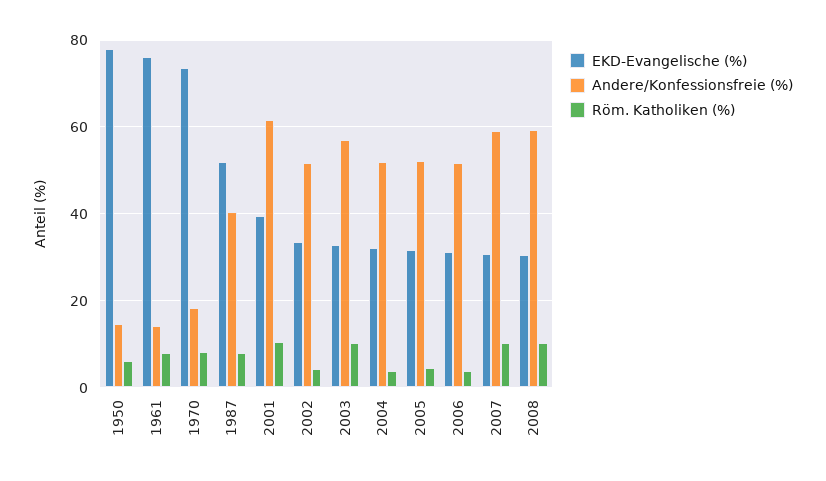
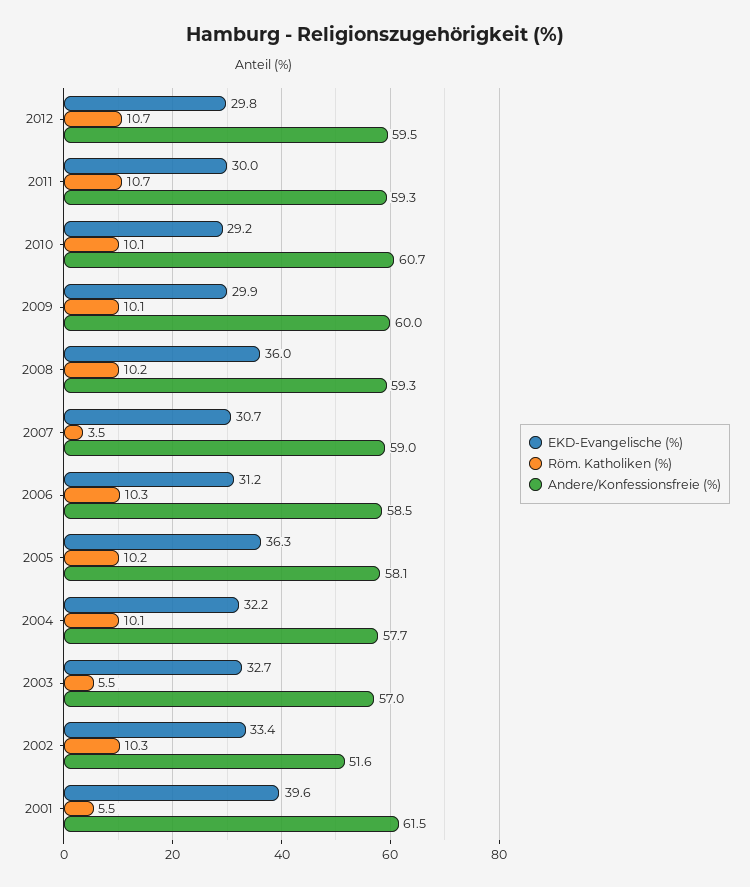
EKD-Evangelische (%), 1950: 78 -> none
Andere/Konfessionsfreie (%), 1950: 14 -> none
Röm. Katholiken (%), 1950: 6 -> none
EKD-Evangelische (%), 1961: 76 -> none
Andere/Konfessionsfreie (%), 1961: 14 -> none
Röm. Katholiken (%), 1961: 8 -> none
EKD-Evangelische (%), 1970: 74 -> none
Andere/Konfessionsfreie (%), 1970: 18 -> none
Röm. Katholiken (%), 1970: 8 -> none
EKD-Evangelische (%), 1987: 52 -> none
Andere/Konfessionsfreie (%), 1987: 40 -> none
Röm. Katholiken (%), 1987: 8 -> none
Röm. Katholiken (%), 2001: 10 -> 5.5
Röm. Katholiken (%), 2002: 4 -> 10.3
Röm. Katholiken (%), 2003: 10 -> 5.5
Andere/Konfessionsfreie (%), 2004: 52 -> 57.7
Röm. Katholiken (%), 2004: 4 -> 10.1
EKD-Evangelische (%), 2005: 32 -> 36.3
Andere/Konfessionsfreie (%), 2005: 52 -> 58.1
Röm. Katholiken (%), 2005: 4 -> 10.2
Andere/Konfessionsfreie (%), 2006: 52 -> 58.5
Röm. Katholiken (%), 2006: 4 -> 10.3
Röm. Katholiken (%), 2007: 10 -> 3.5
EKD-Evangelische (%), 2008: 30 -> 36
EKD-Evangelische (%), 2012: none -> 29.8
Röm. Katholiken (%), 2012: none -> 10.7
Andere/Konfessionsfreie (%), 2012: none -> 59.5
EKD-Evangelische (%), 2011: none -> 30
Röm. Katholiken (%), 2011: none -> 10.7
Andere/Konfessionsfreie (%), 2011: none -> 59.3
EKD-Evangelische (%), 2010: none -> 29.2
Röm. Katholiken (%), 2010: none -> 10.1
Andere/Konfessionsfreie (%), 2010: none -> 60.7
EKD-Evangelische (%), 2009: none -> 29.9
Röm. Katholiken (%), 2009: none -> 10.1
Andere/Konfessionsfreie (%), 2009: none -> 60

